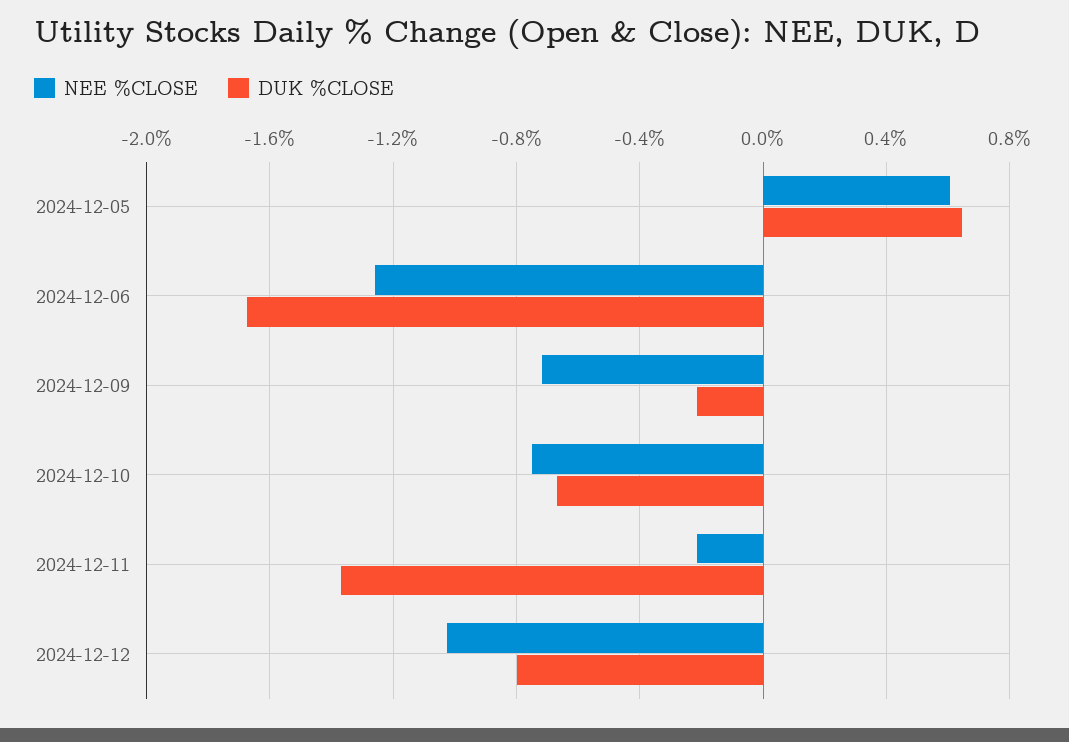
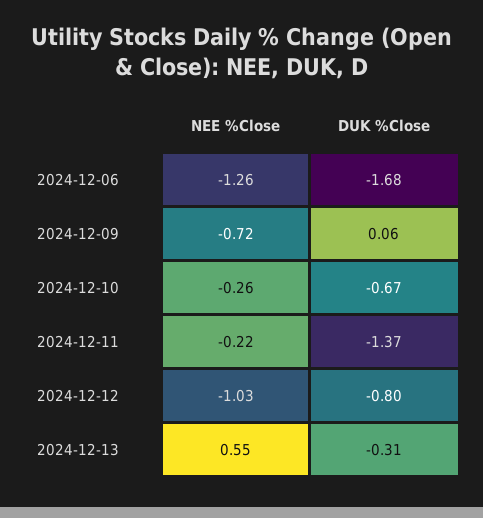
NEE %CLOSE, 2024-12-05: 0.6 -> none
DUK %CLOSE, 2024-12-05: 0.65 -> none
DUK %CLOSE, 2024-12-09: -0.2 -> 0.06
NEE %CLOSE, 2024-12-10: -0.75 -> -0.26
NEE %CLOSE, 2024-12-13: none -> 0.55
DUK %CLOSE, 2024-12-13: none -> -0.31

